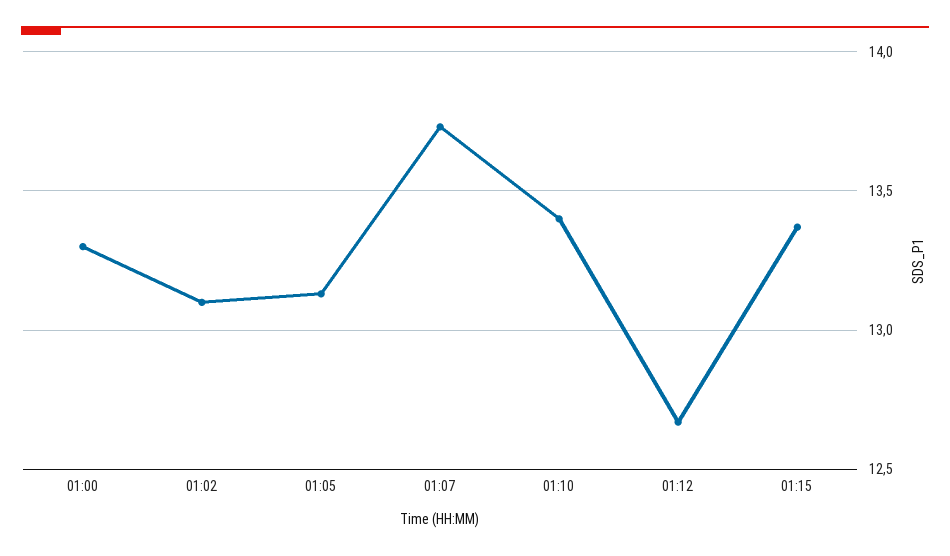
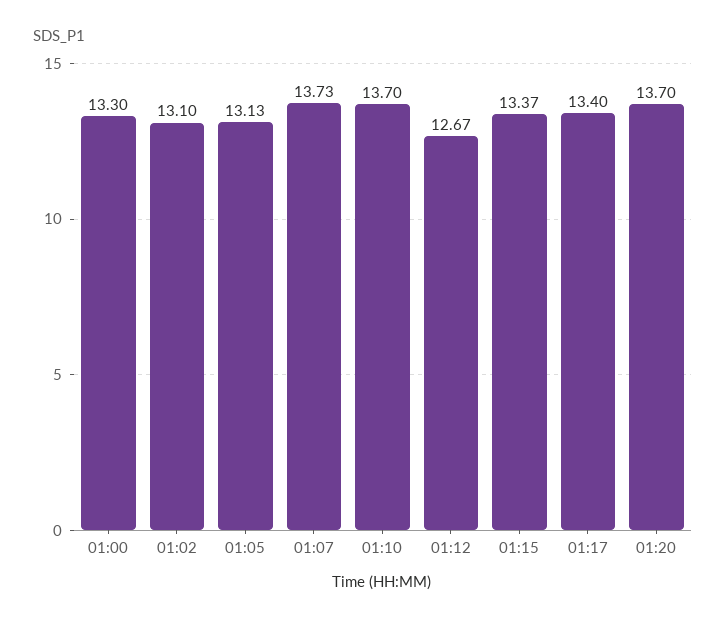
01:10: 13.4 -> 13.7
01:17: none -> 13.4
01:20: none -> 13.7

